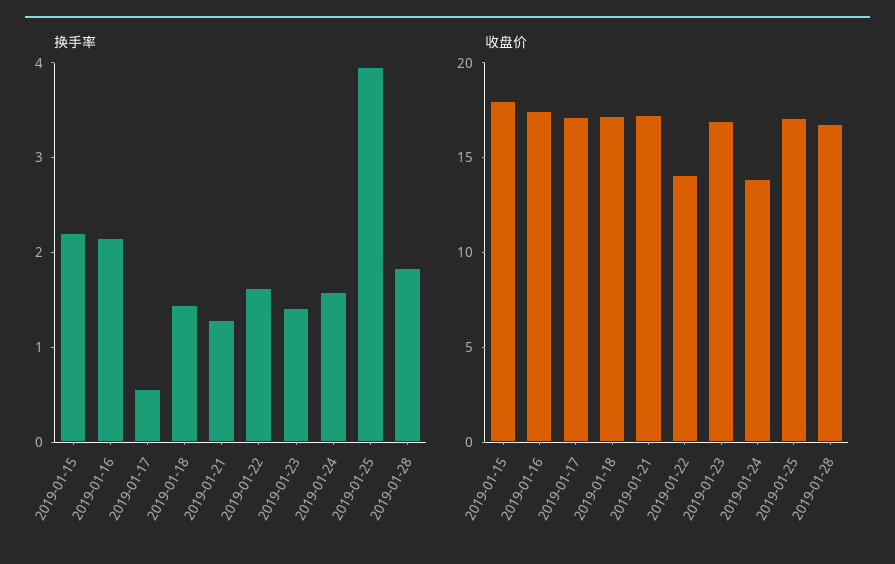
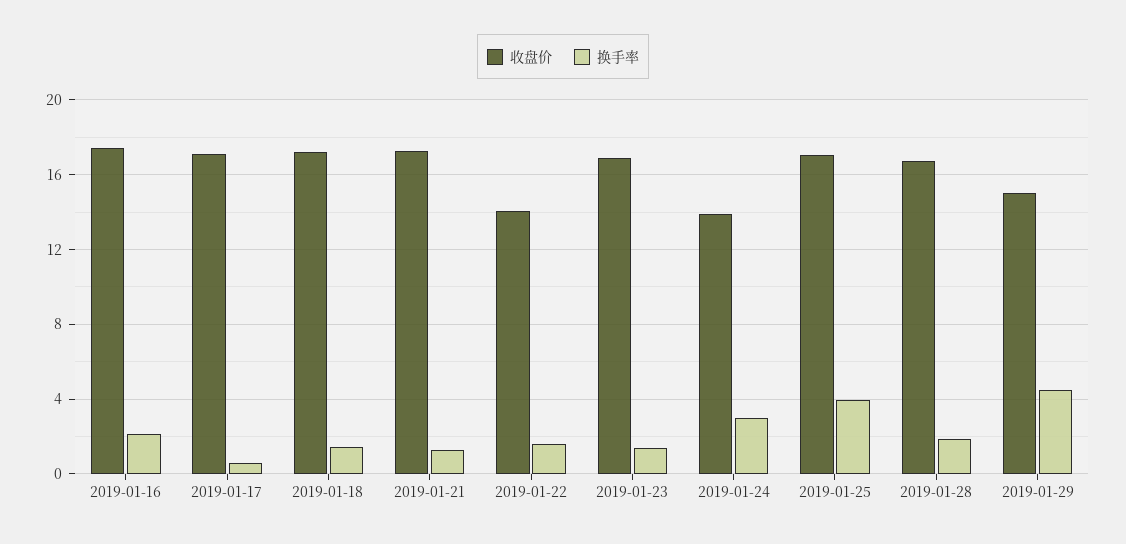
换手率, 2019-01-15: 2.2 -> none
换手率, 2019-01-24: 1.6 -> 3
收盘价, 2019-01-15: 18 -> none
收盘价, 2019-01-29: none -> 15
换手率, 2019-01-29: none -> 4.5

